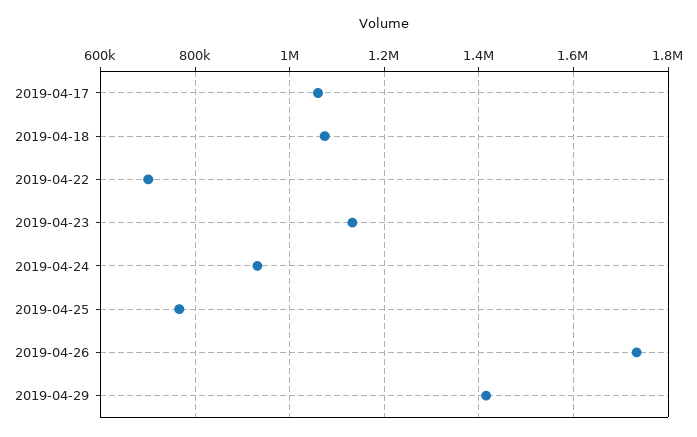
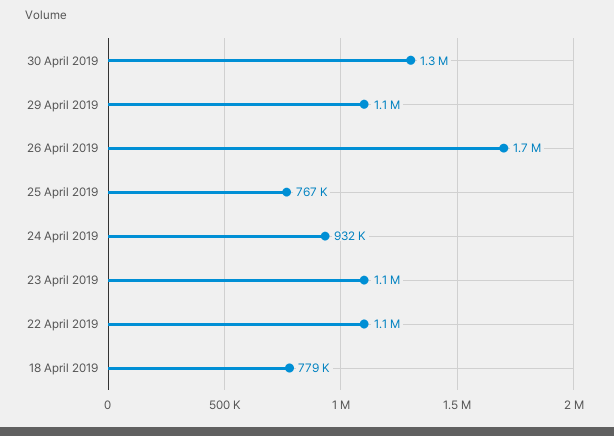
2019-04-17: 1060000 -> none
2019-04-18: 1080000 -> 779000
2019-04-22: 700000 -> 1100000
2019-04-29: 1420000 -> 1100000
30 April 2019: none -> 1300000

